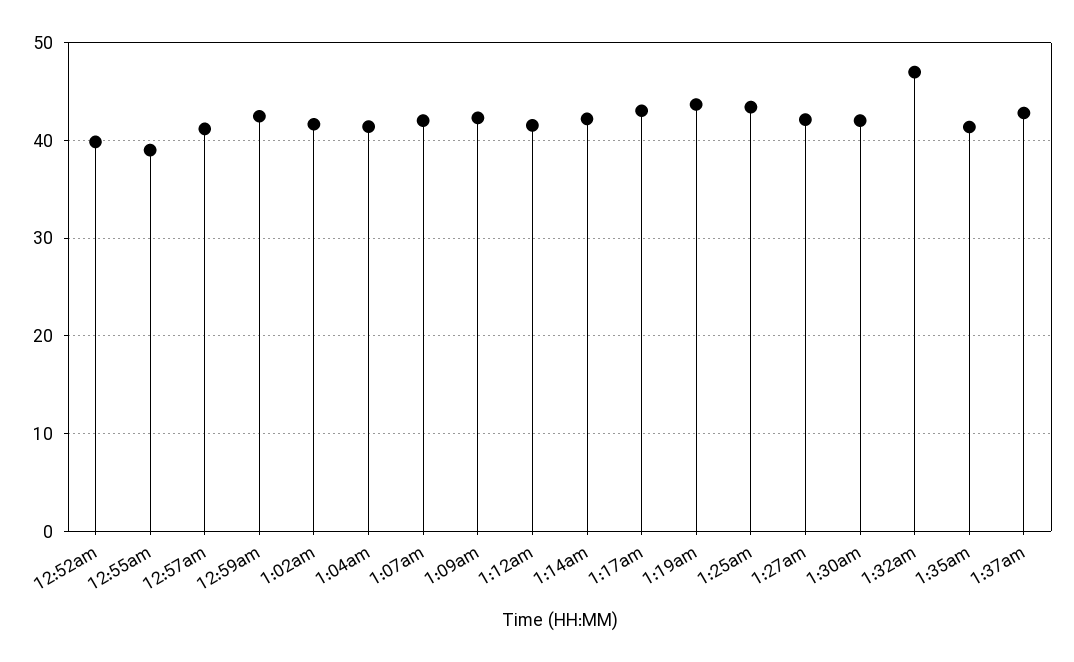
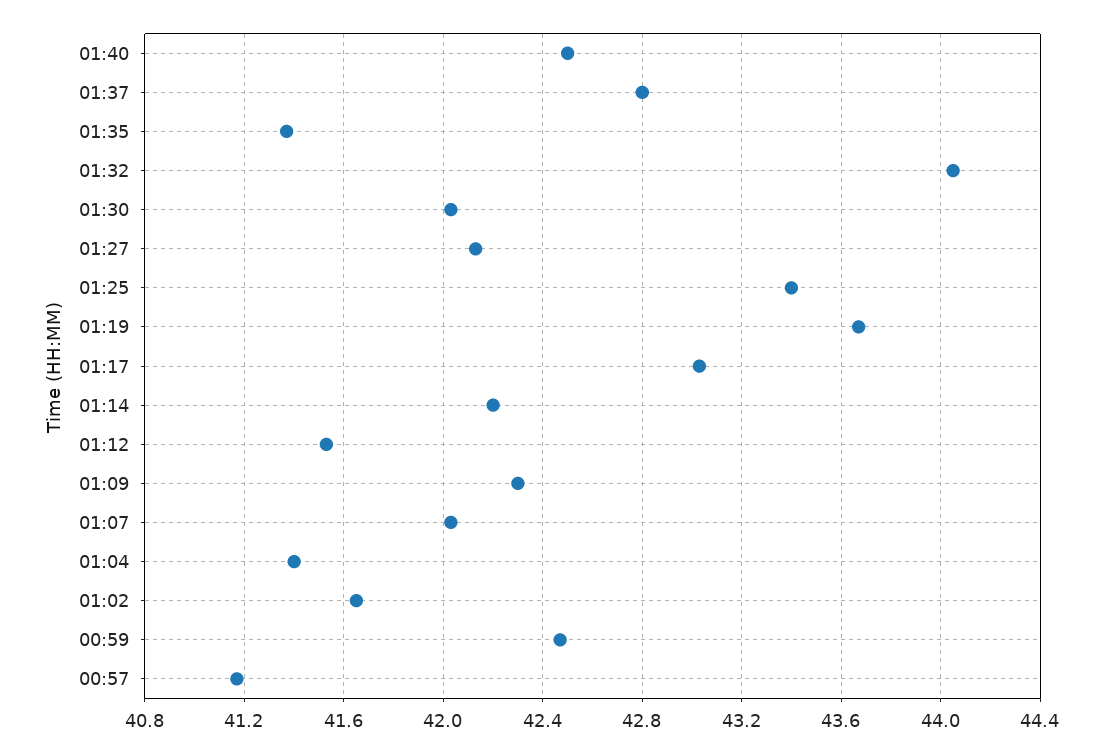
12:52am: 40 -> none
12:55am: 39 -> none
1:32am: 47 -> 44.05
01:40: none -> 42.5

